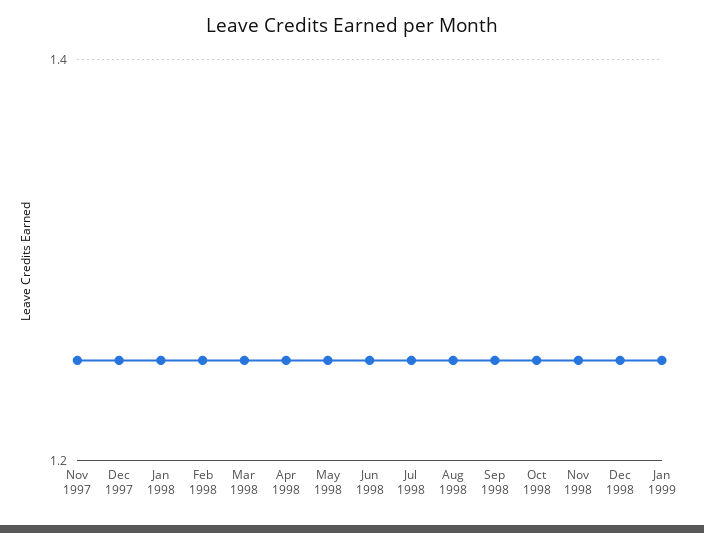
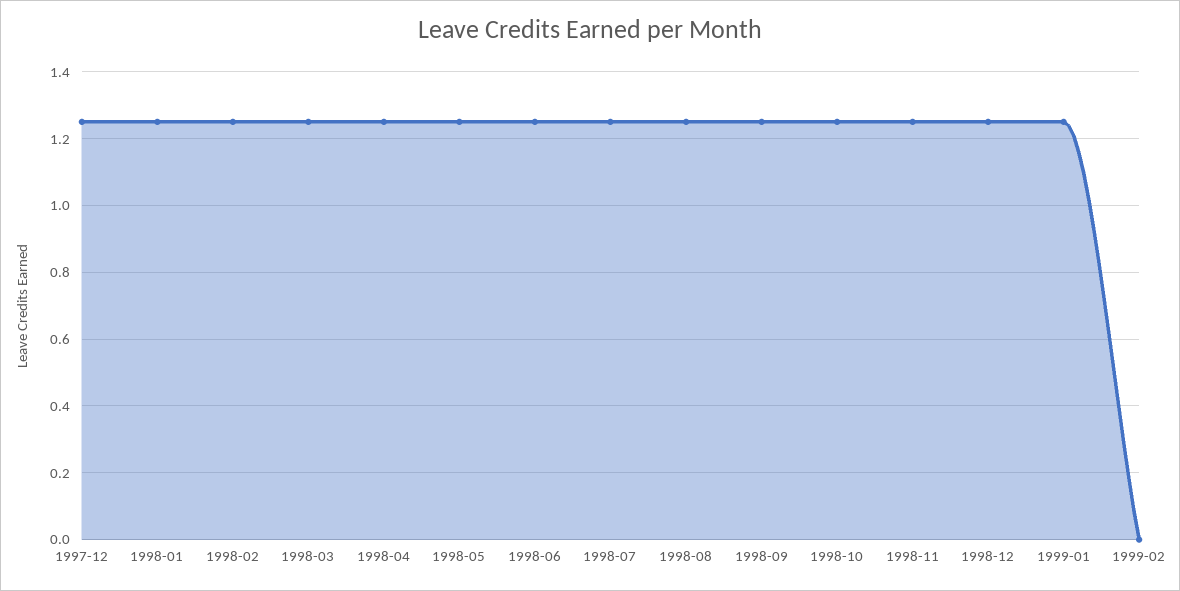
Nov 1997: 1.25 -> none
1999-02: none -> 0

